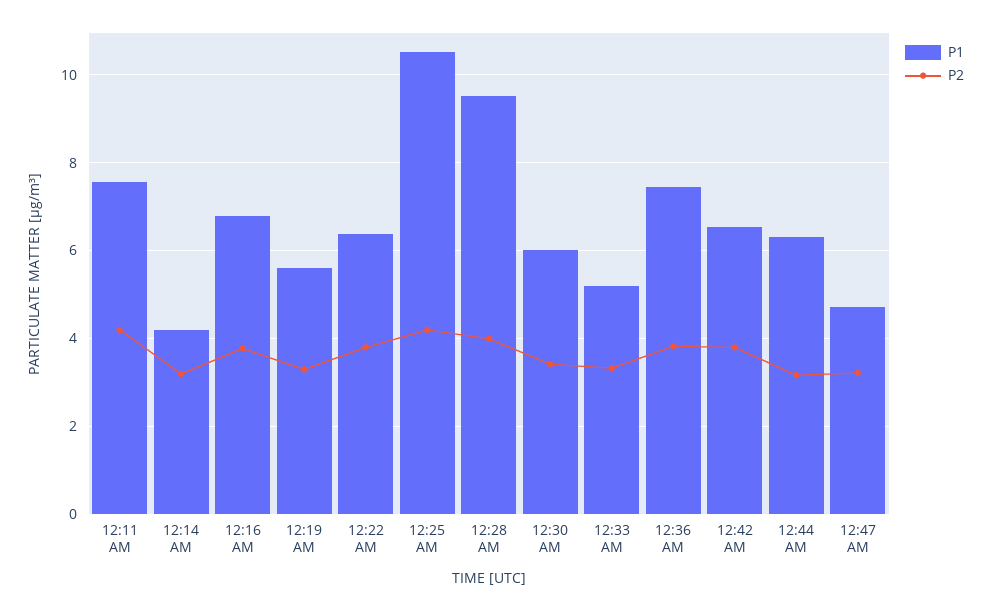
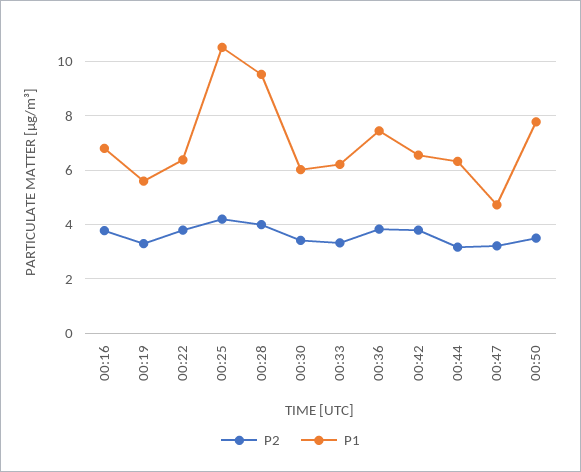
P1, 12:11 AM: 7.6 -> none
P2, 12:11 AM: 4.2 -> none
P1, 12:14 AM: 4.2 -> none
P2, 12:14 AM: 3.2 -> none
P1, 12:33 AM: 5.2 -> 6.25
P2, 00:50: none -> 3.5
P1, 00:50: none -> 7.75

